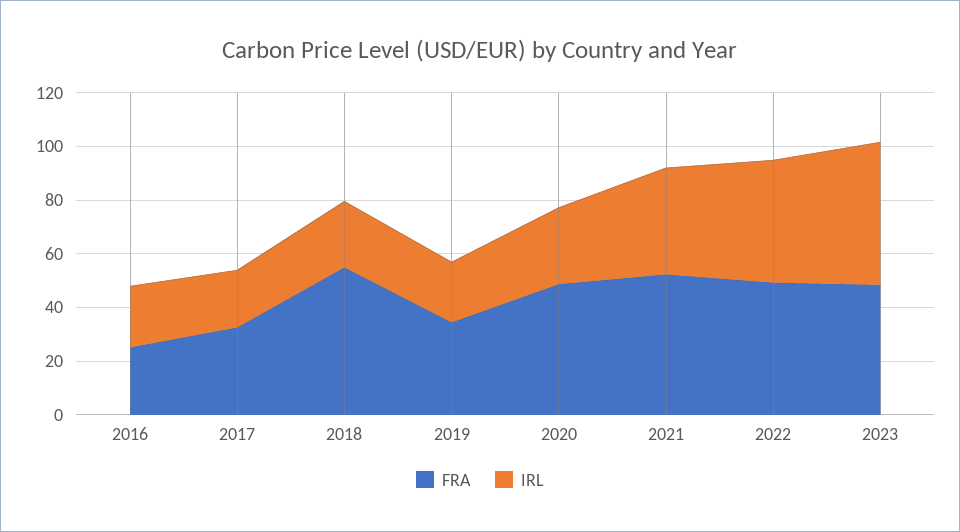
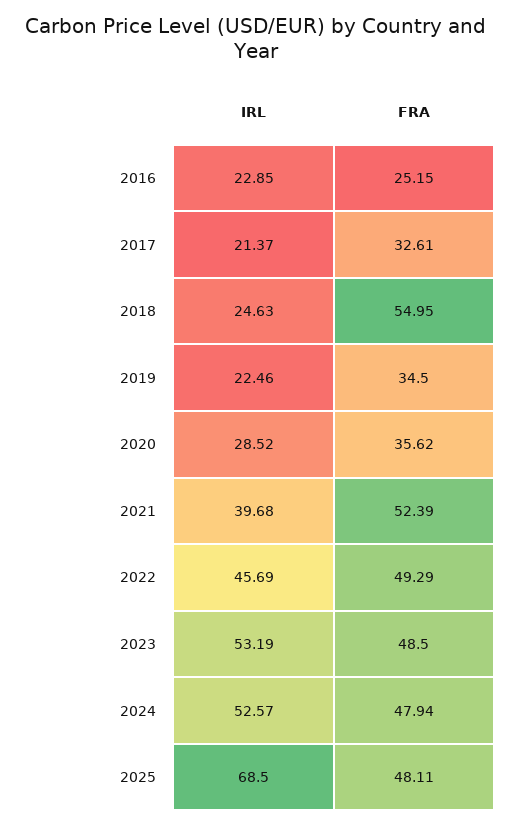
FRA, 2020: 50 -> 35.62
IRL, 2024: none -> 52.57
FRA, 2024: none -> 47.94
IRL, 2025: none -> 68.5
FRA, 2025: none -> 48.11

